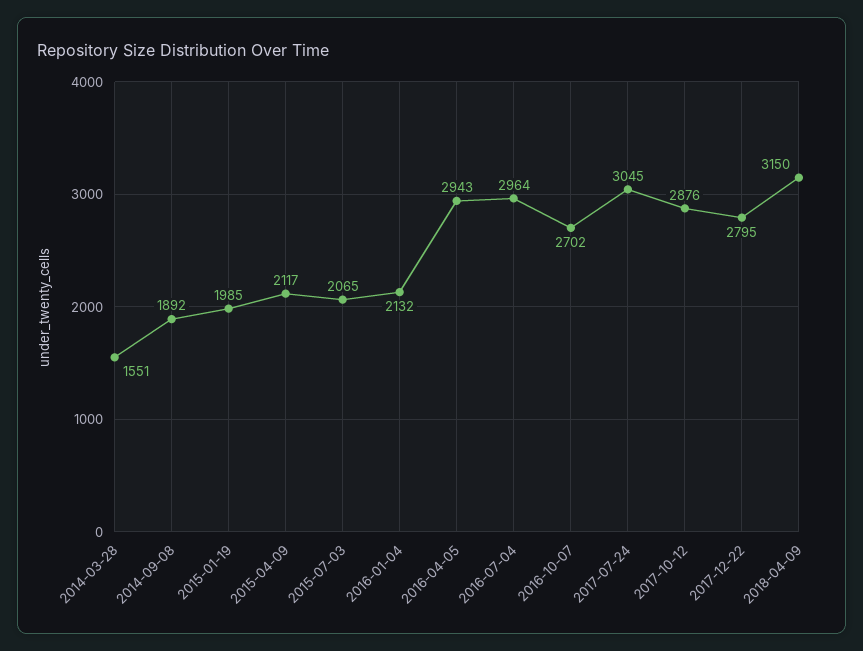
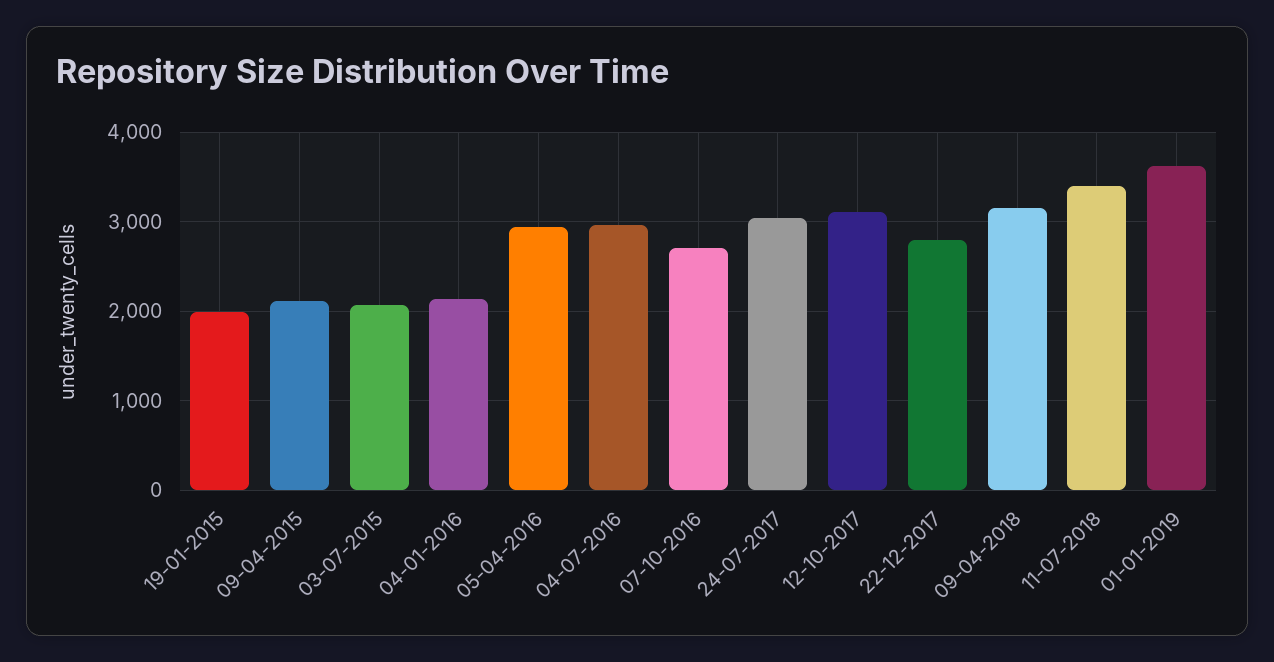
2014-03-28: 1551 -> none
2014-09-08: 1892 -> none
2017-10-12: 2876 -> 3100
11-07-2018: none -> 3400
01-01-2019: none -> 3600

